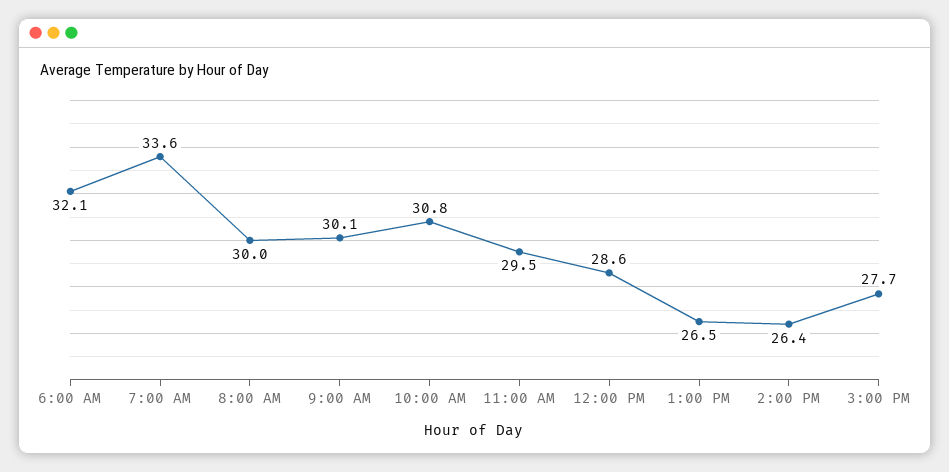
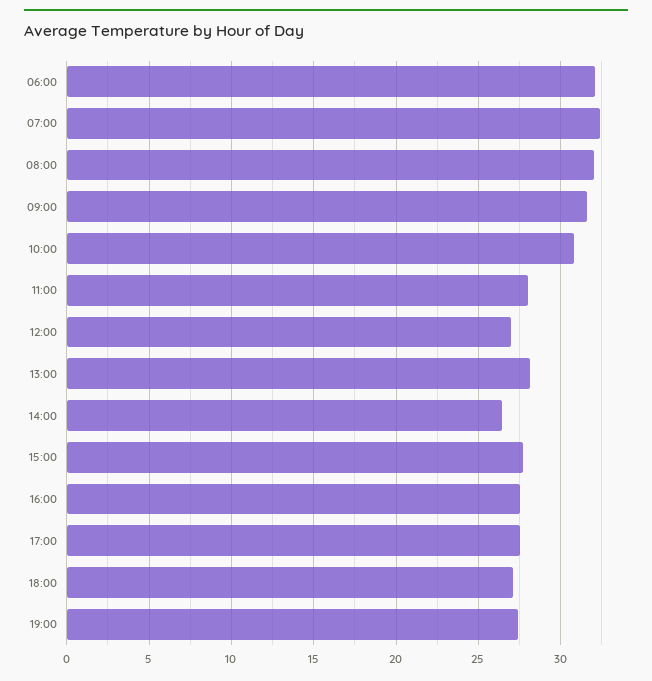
7:00 AM: 33.6 -> 32.5
8:00 AM: 30 -> 32
9:00 AM: 30.1 -> 31.5
11:00 AM: 29.5 -> 28
12:00 PM: 28.6 -> 27
1:00 PM: 26.5 -> 28
16:00: none -> 27.5
17:00: none -> 27.5
18:00: none -> 27
19:00: none -> 27.5

